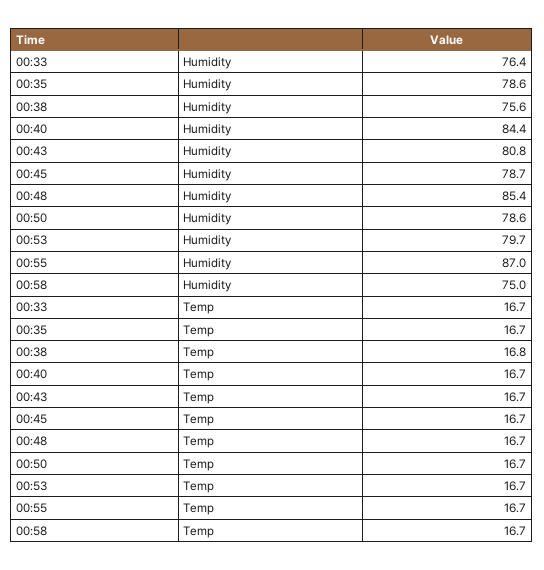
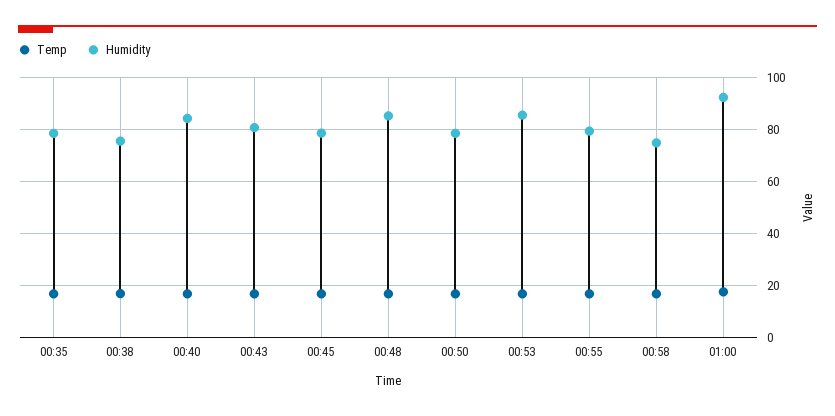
Humidity, 00:33: 76.4 -> none
Humidity, 00:53: 79.7 -> 85
Humidity, 00:55: 87 -> 80
Temp, 00:33: 16.7 -> none
Temp, 01:00: none -> 17.5
Humidity, 01:00: none -> 92.5

